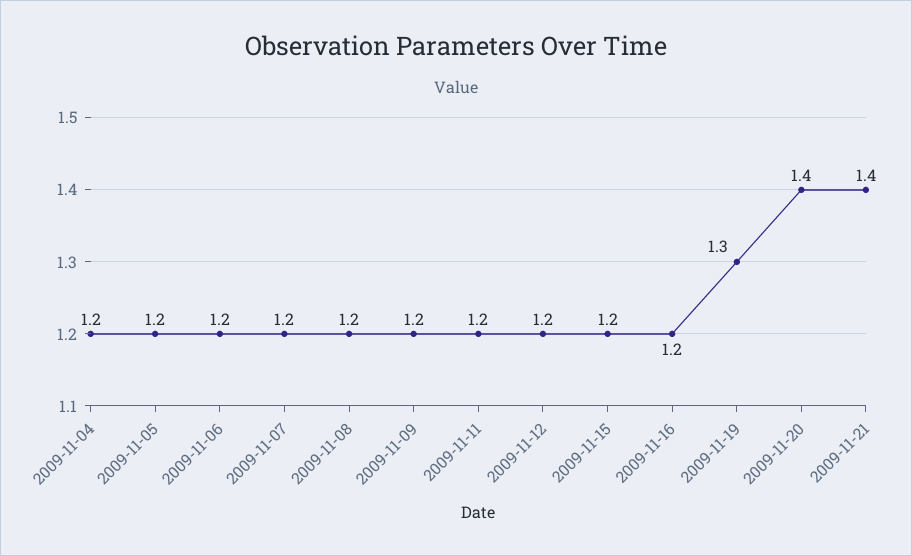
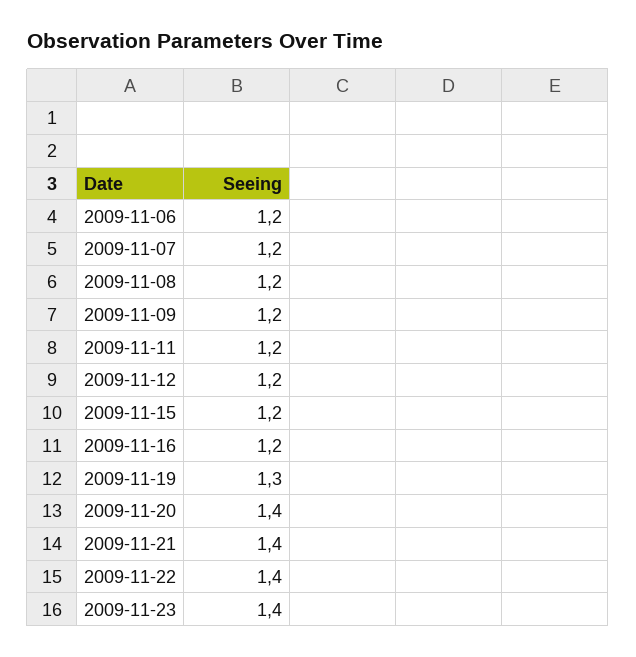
2009-11-04: 1.2 -> none
2009-11-05: 1.2 -> none
2009-11-22: none -> 1.4
2009-11-23: none -> 1.4

